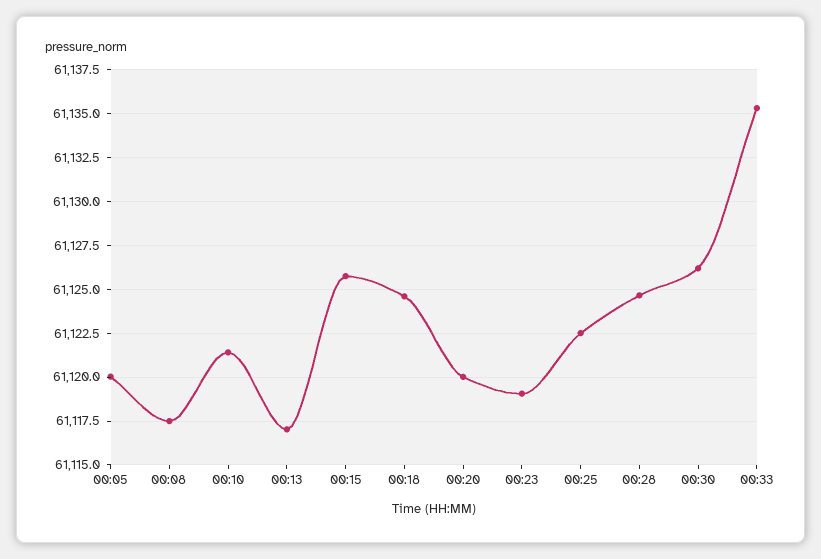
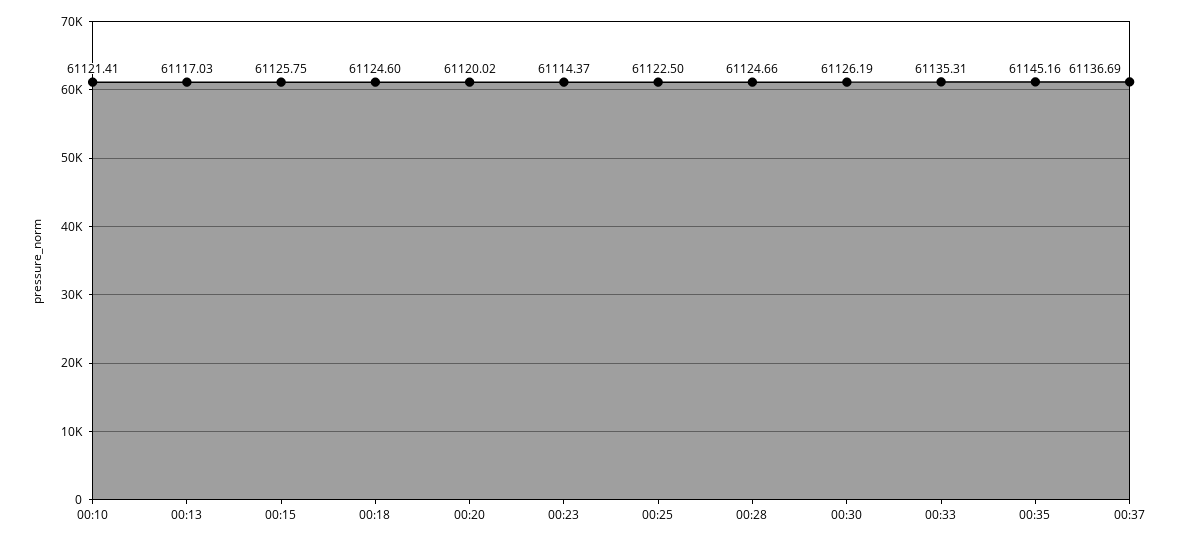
00:05: 61120 -> none
00:08: 61117.5 -> none
00:23: 61119 -> 61114.37
00:35: none -> 61145.16
00:37: none -> 61136.69

